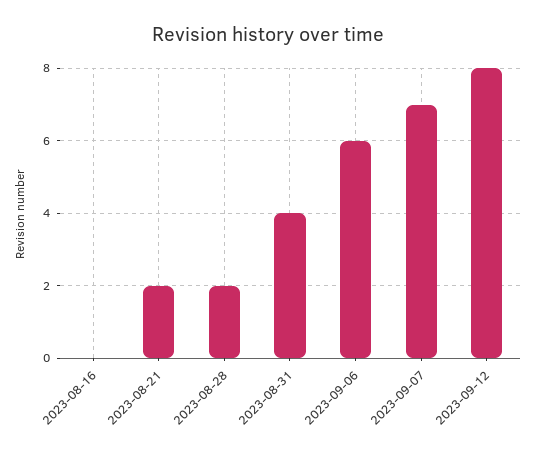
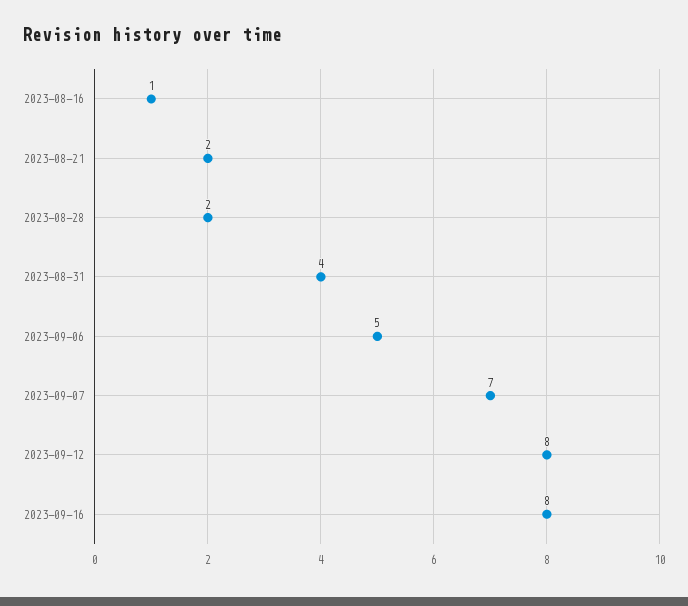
2023-08-16: 0 -> 1
2023-09-06: 6 -> 5
2023-09-16: none -> 8

